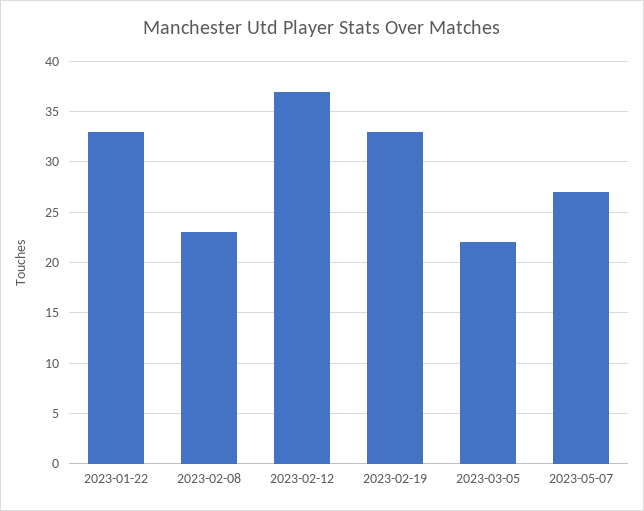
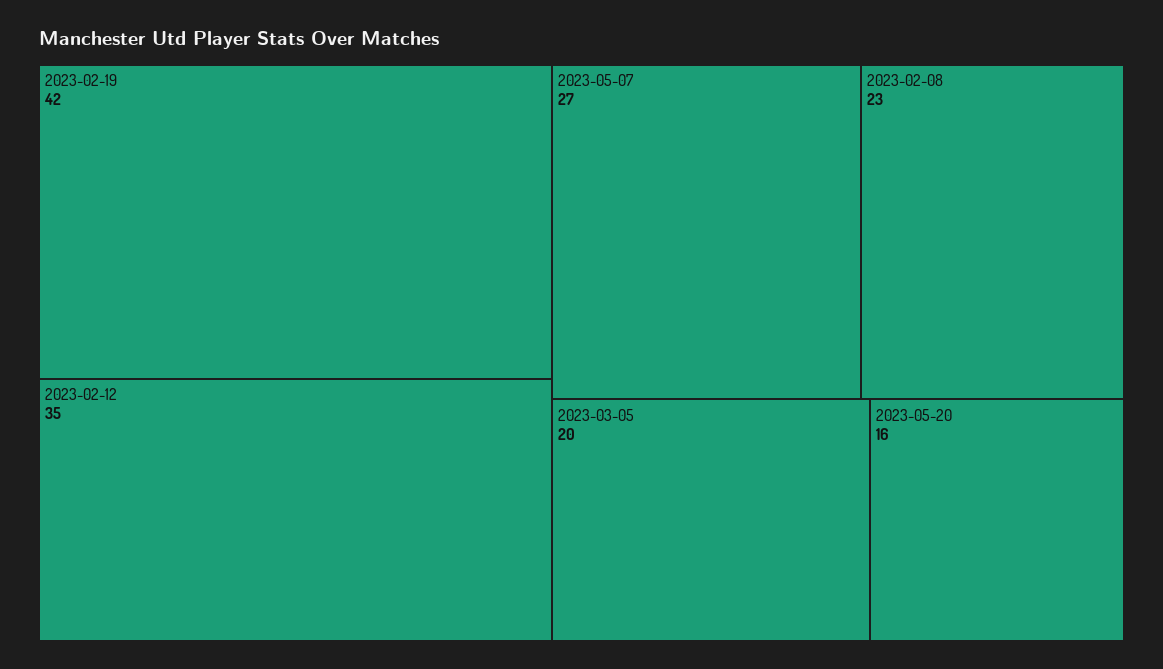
2023-01-22: 33 -> none
2023-02-12: 37 -> 35
2023-02-19: 33 -> 42
2023-03-05: 22 -> 20
2023-05-20: none -> 16

